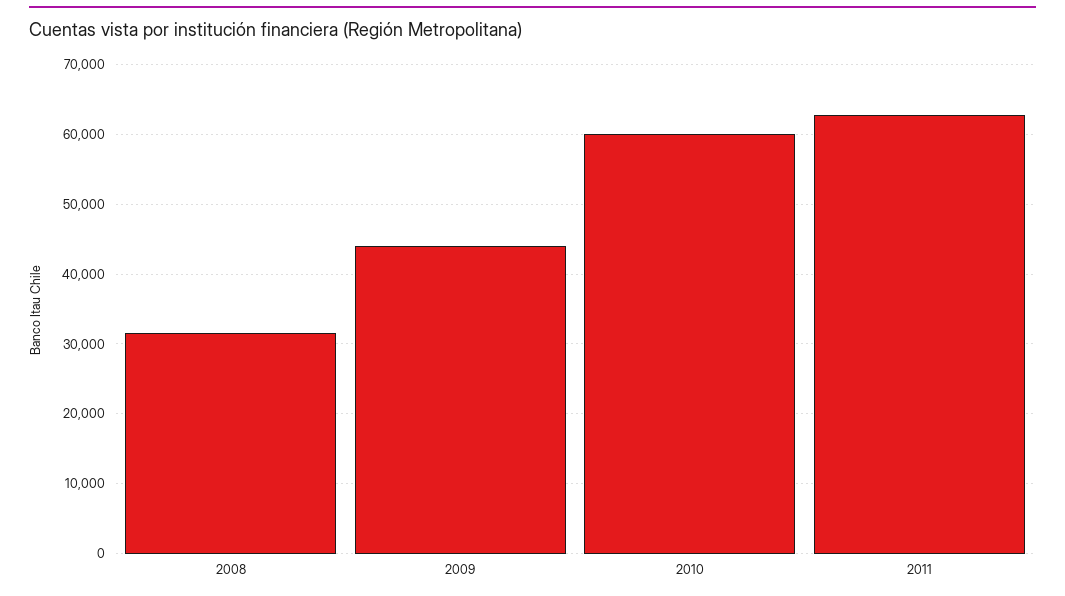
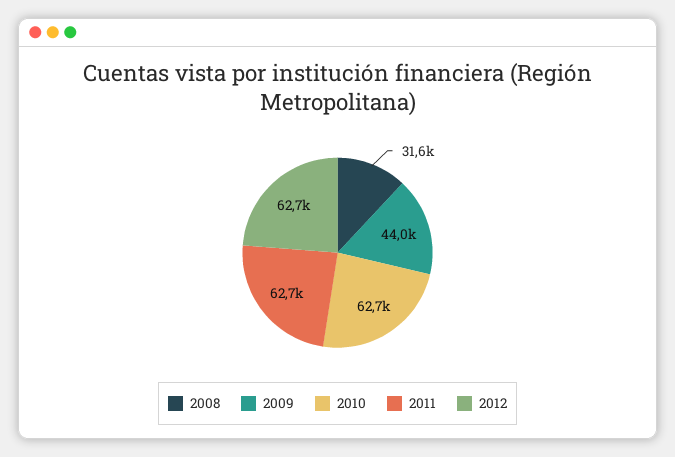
2010: 60000 -> 62700
2012: none -> 62700

